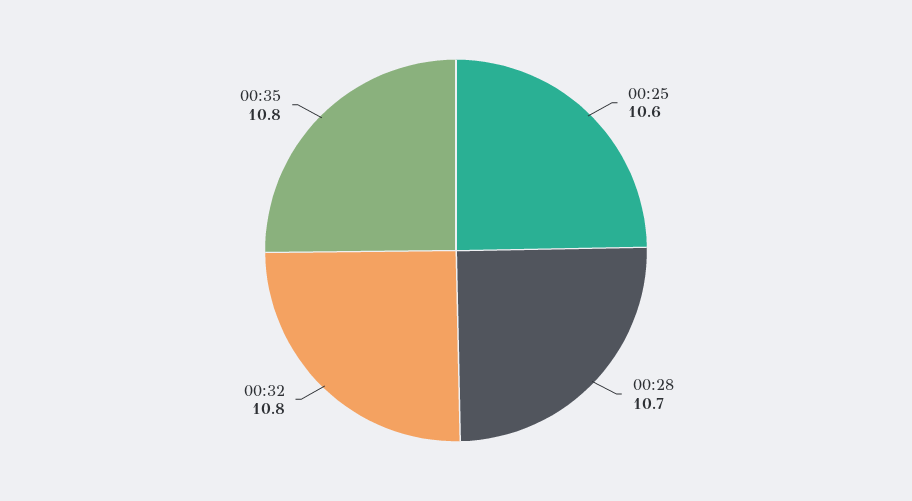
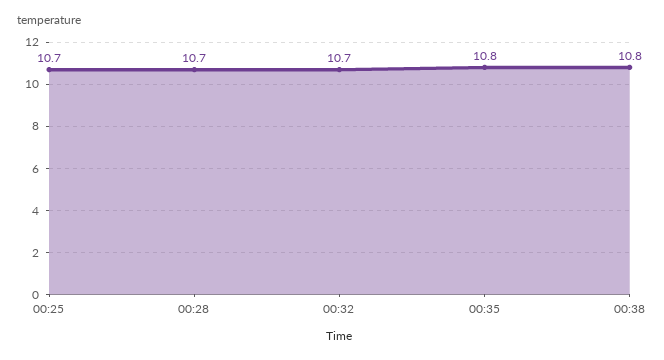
00:25: 10.6 -> 10.7
00:32: 10.8 -> 10.7
00:38: none -> 10.8

